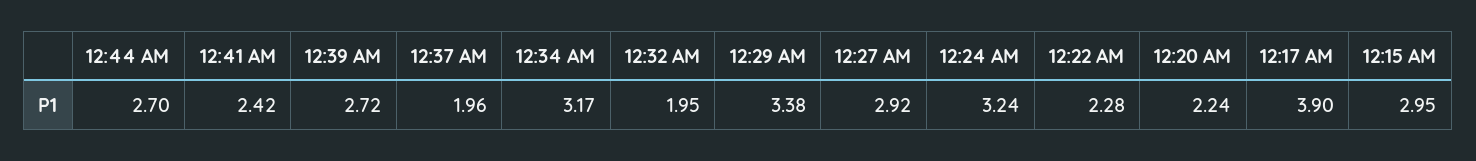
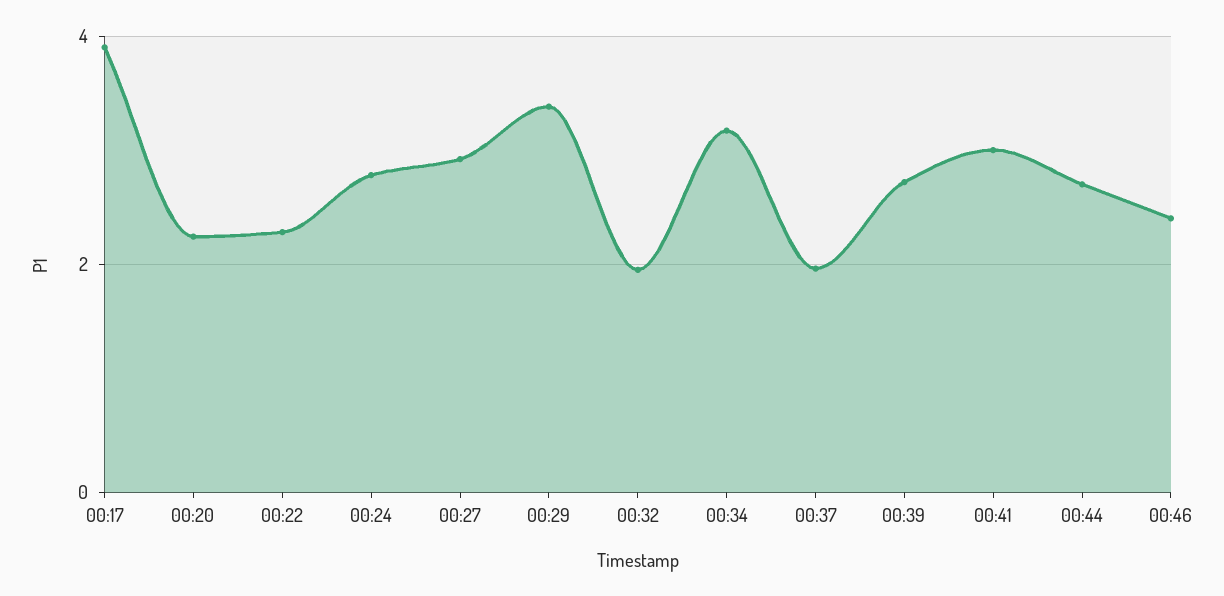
12:41 AM: 2.42 -> 3
12:24 AM: 3.24 -> 2.8
12:15 AM: 2.95 -> none
00:46: none -> 2.4

